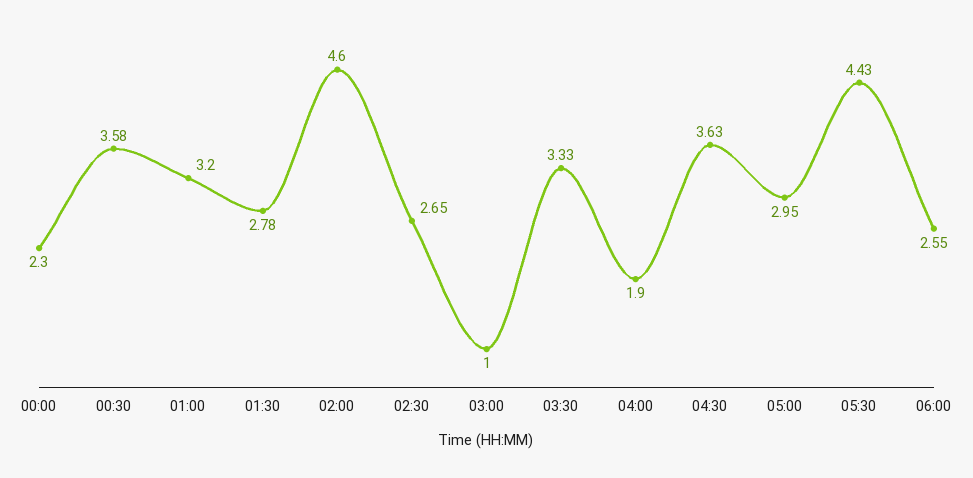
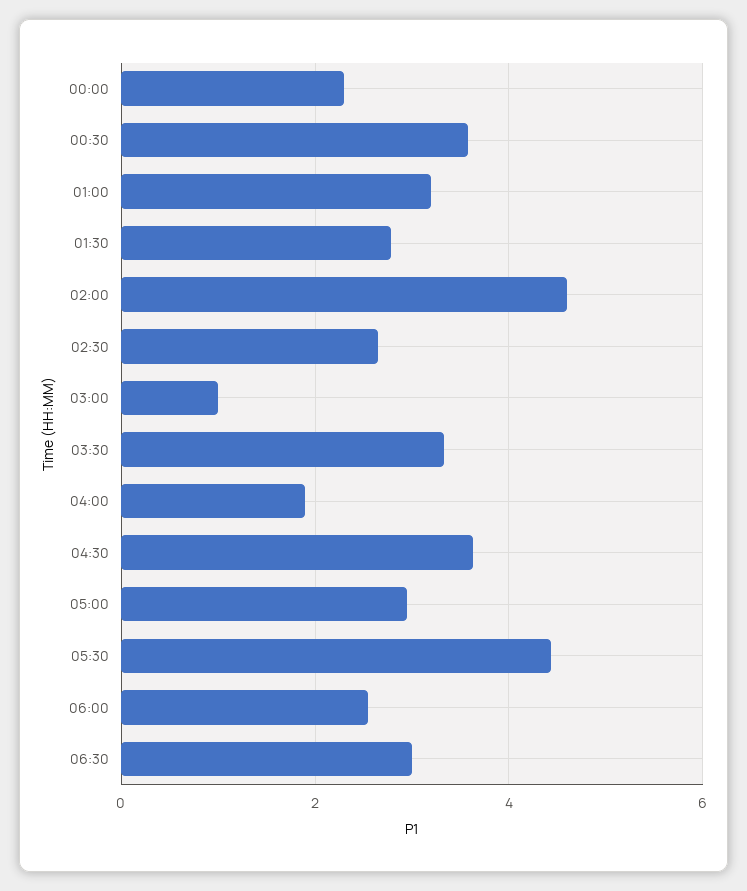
06:30: none -> 3

